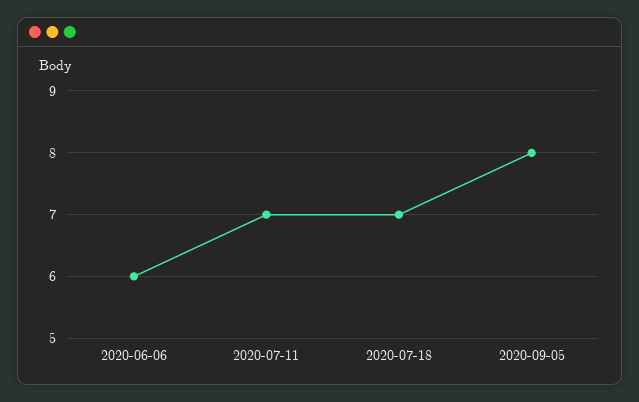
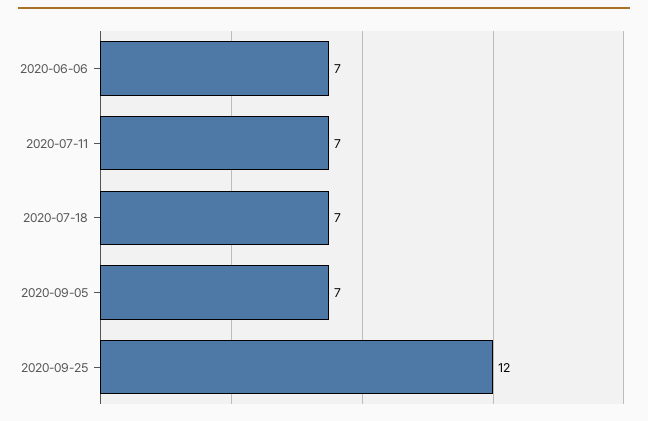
2020-06-06: 6 -> 7
2020-09-05: 8 -> 7
2020-09-25: none -> 12

